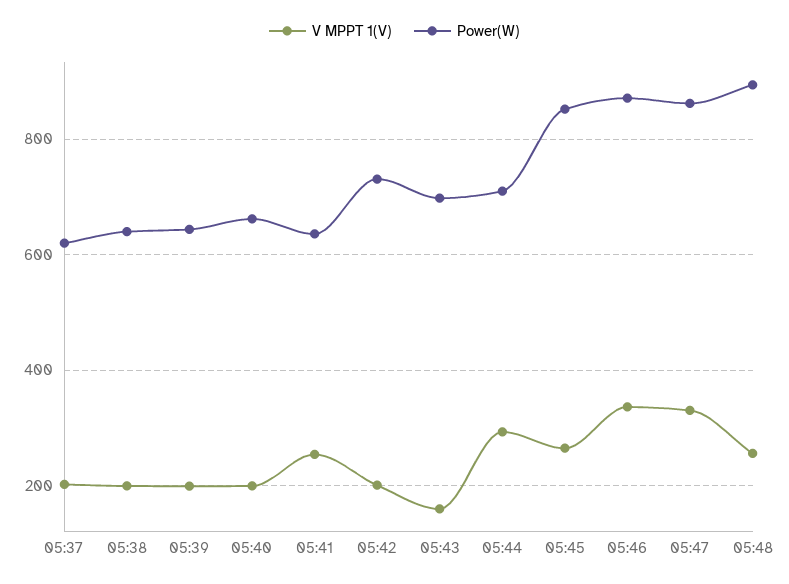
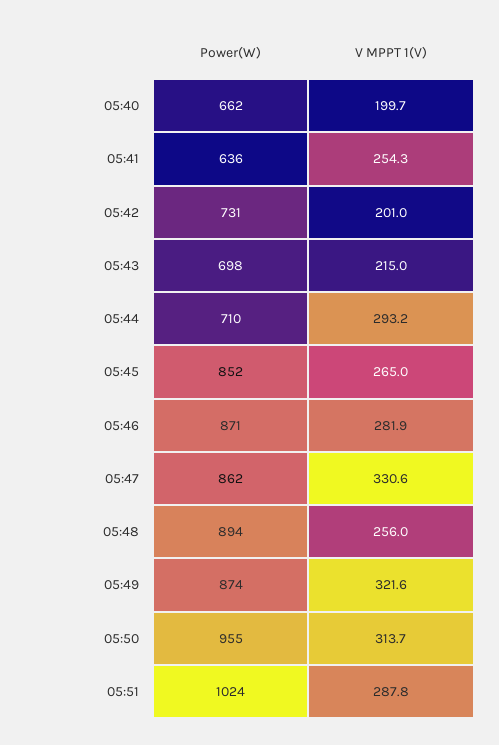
V MPPT 1(V), 05:37: 200 -> none
Power(W), 05:37: 620 -> none
V MPPT 1(V), 05:38: 200 -> none
Power(W), 05:38: 640 -> none
V MPPT 1(V), 05:39: 200 -> none
Power(W), 05:39: 640 -> none
V MPPT 1(V), 05:43: 160 -> 215
V MPPT 1(V), 05:46: 340 -> 281.9
Power(W), 05:49: none -> 874
V MPPT 1(V), 05:49: none -> 321.6
Power(W), 05:50: none -> 955
V MPPT 1(V), 05:50: none -> 313.7
Power(W), 05:51: none -> 1024
V MPPT 1(V), 05:51: none -> 287.8

